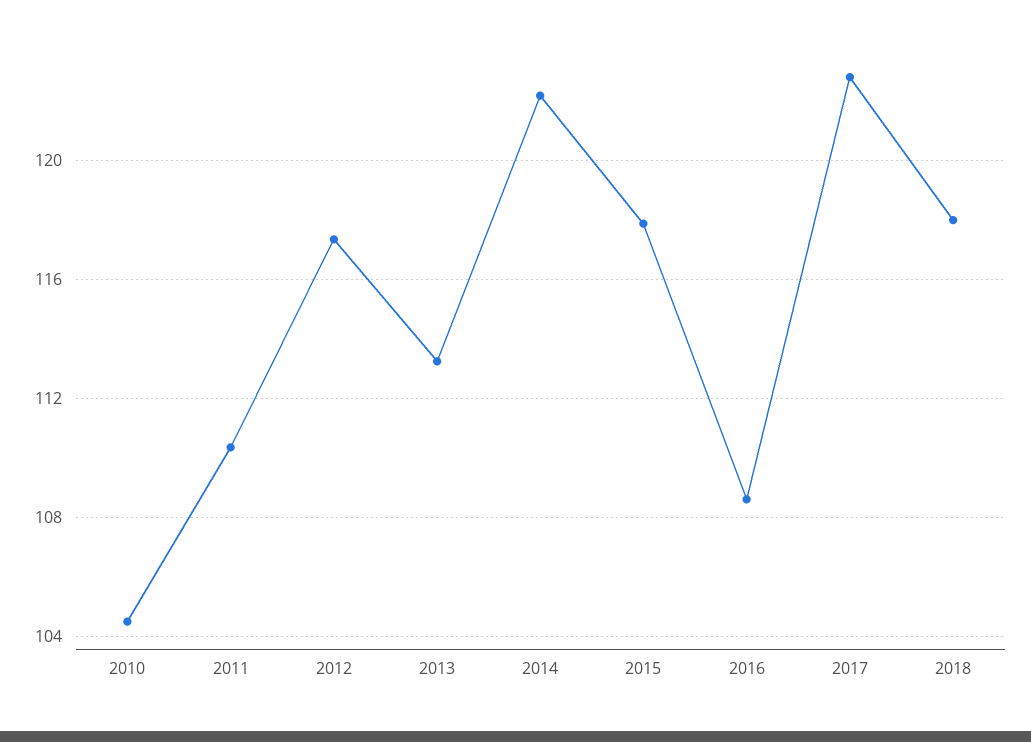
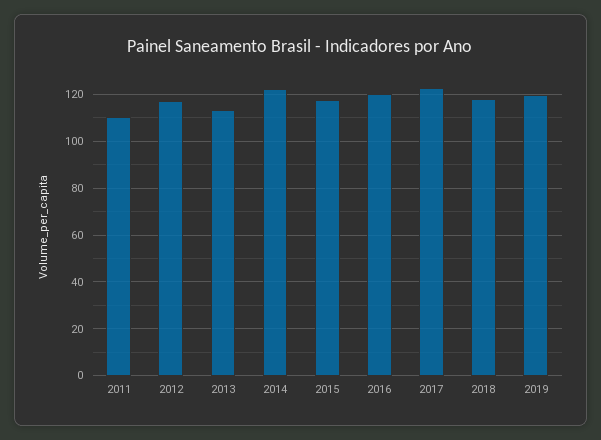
2010: 104.5 -> none
2016: 108.5 -> 120
2019: none -> 120

